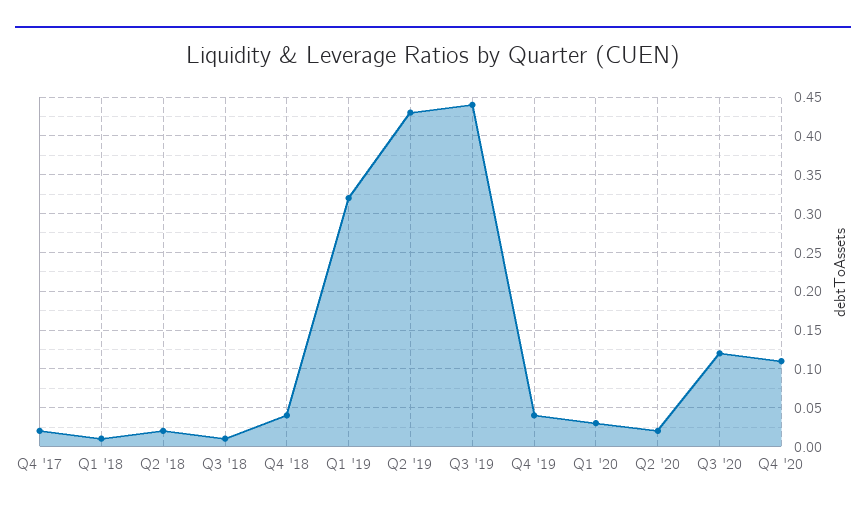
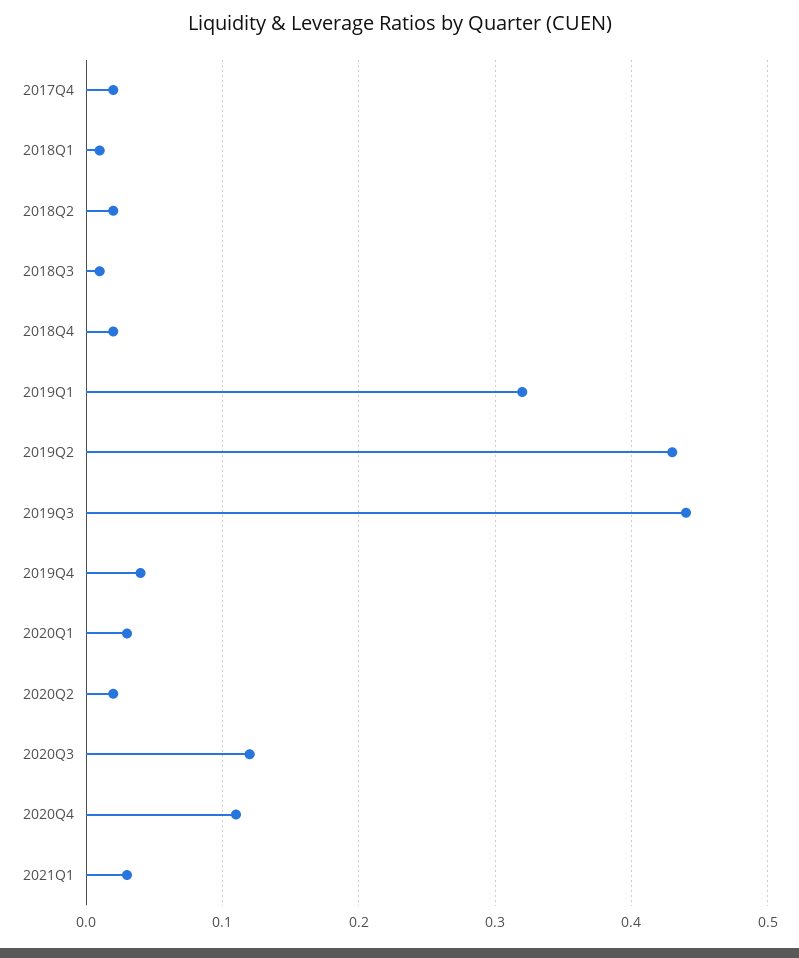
Q4 '18: 0.04 -> 0.02
2021Q1: none -> 0.03

